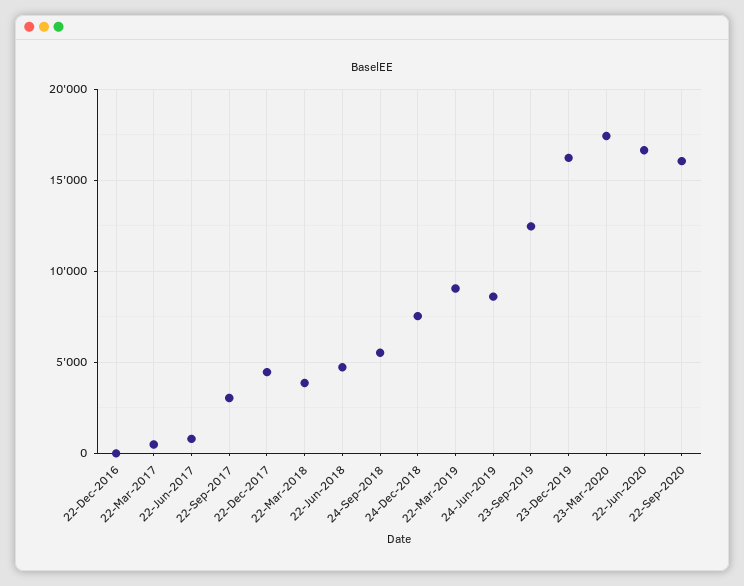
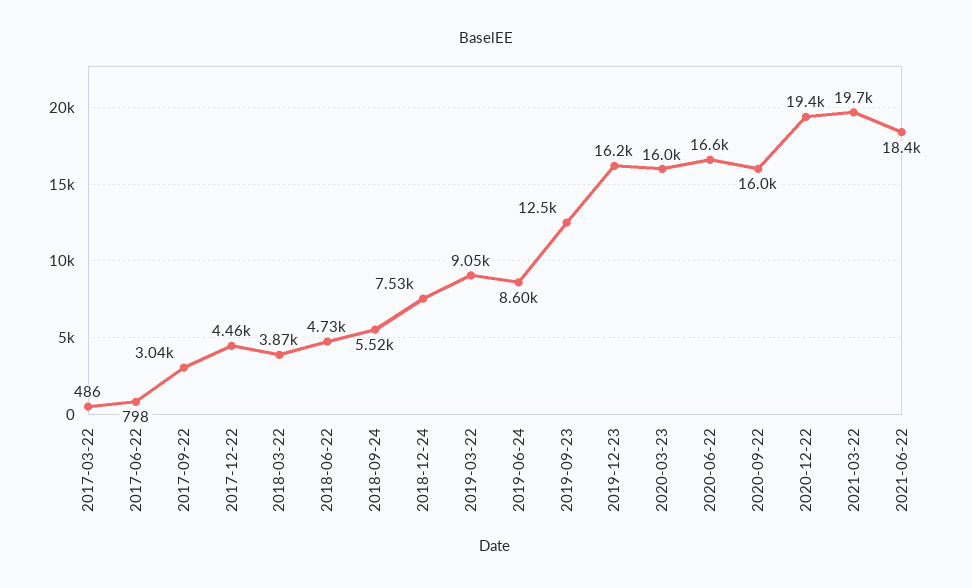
22-Dec-2016: 0 -> none
23-Mar-2020: 17500 -> 16000
2020-12-22: none -> 19400
2021-03-22: none -> 19700
2021-06-22: none -> 18400

